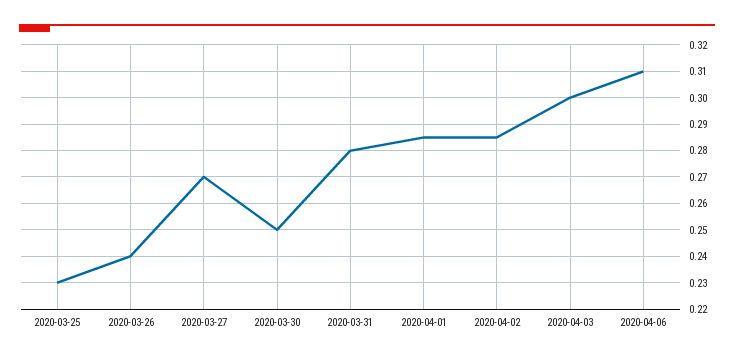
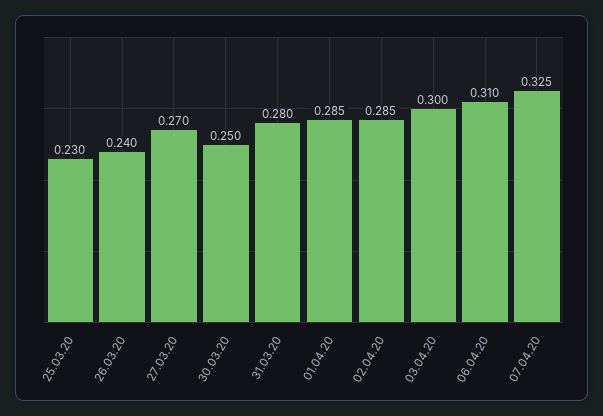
07.04.20: none -> 0.325

